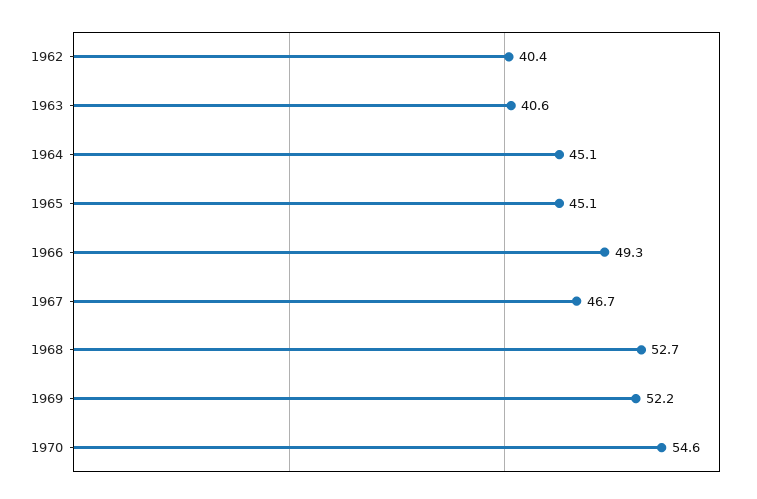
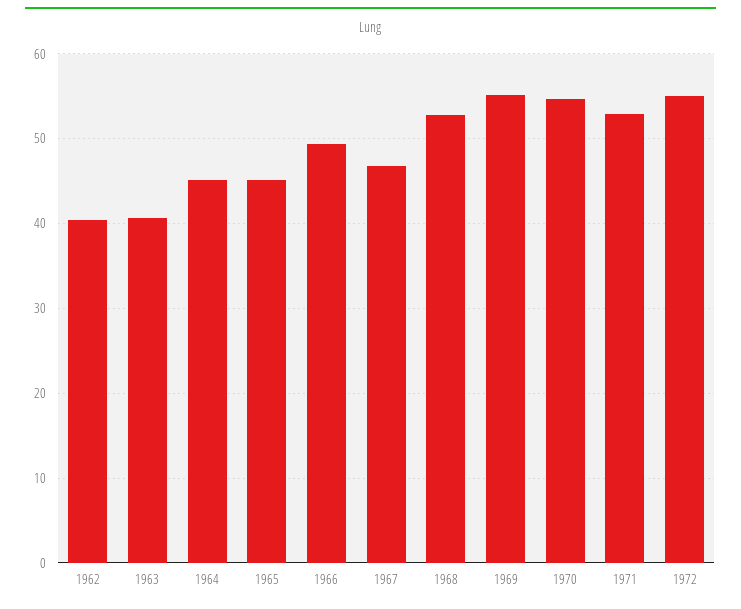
1969: 52.2 -> 55
1971: none -> 53
1972: none -> 55

